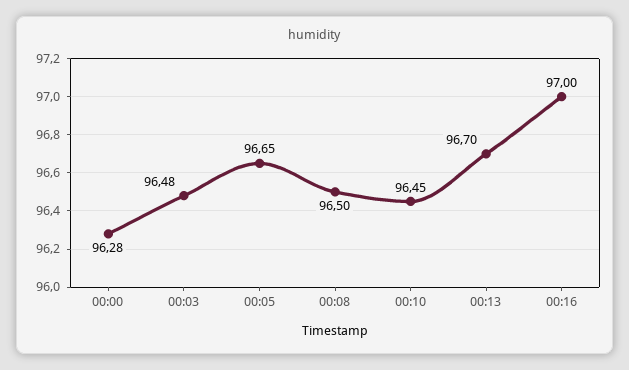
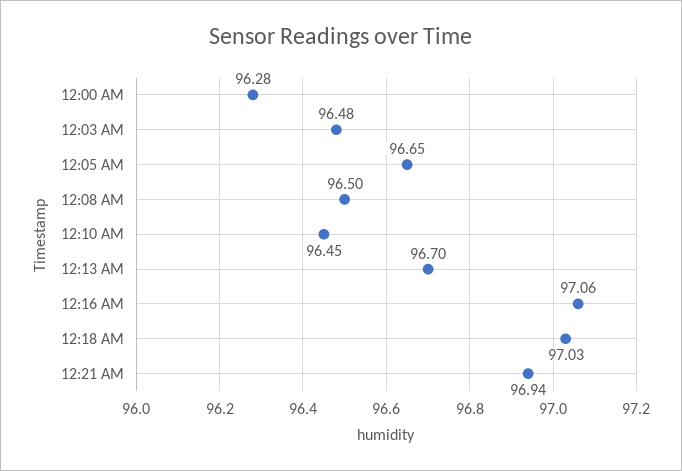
00:16: 97 -> 97.06
12:18 AM: none -> 97.03
12:21 AM: none -> 96.94

